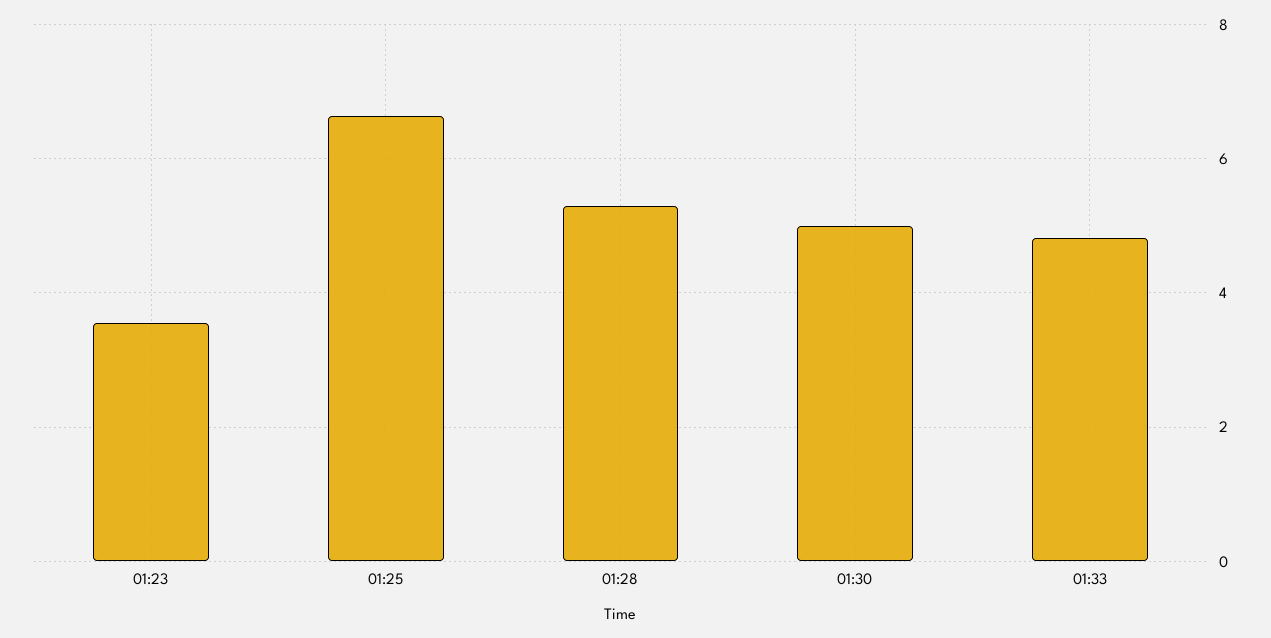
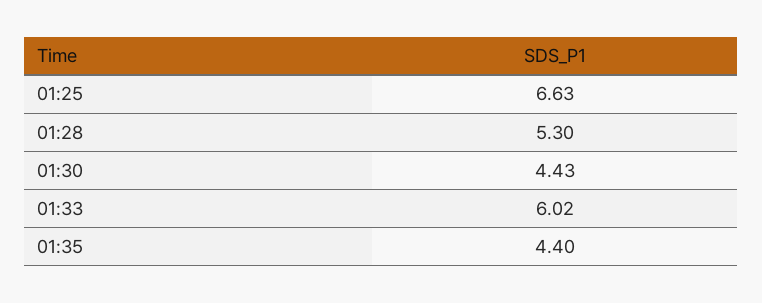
01:23: 3.6 -> none
01:30: 5 -> 4.43
01:33: 4.8 -> 6.02
01:35: none -> 4.4

